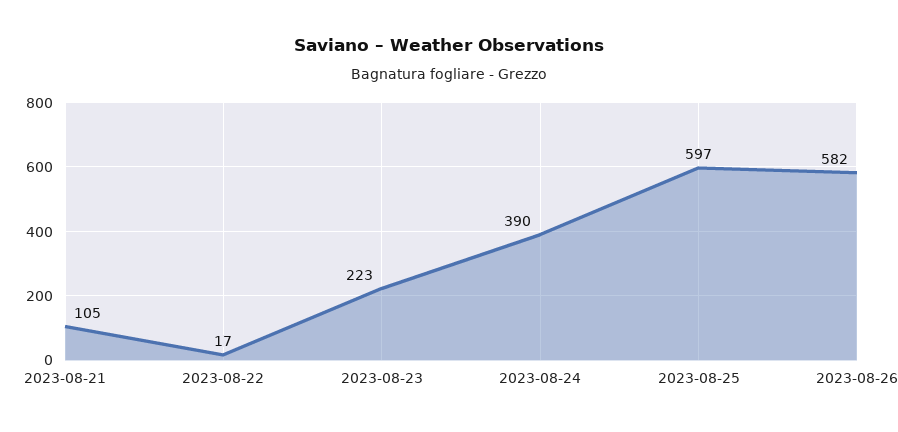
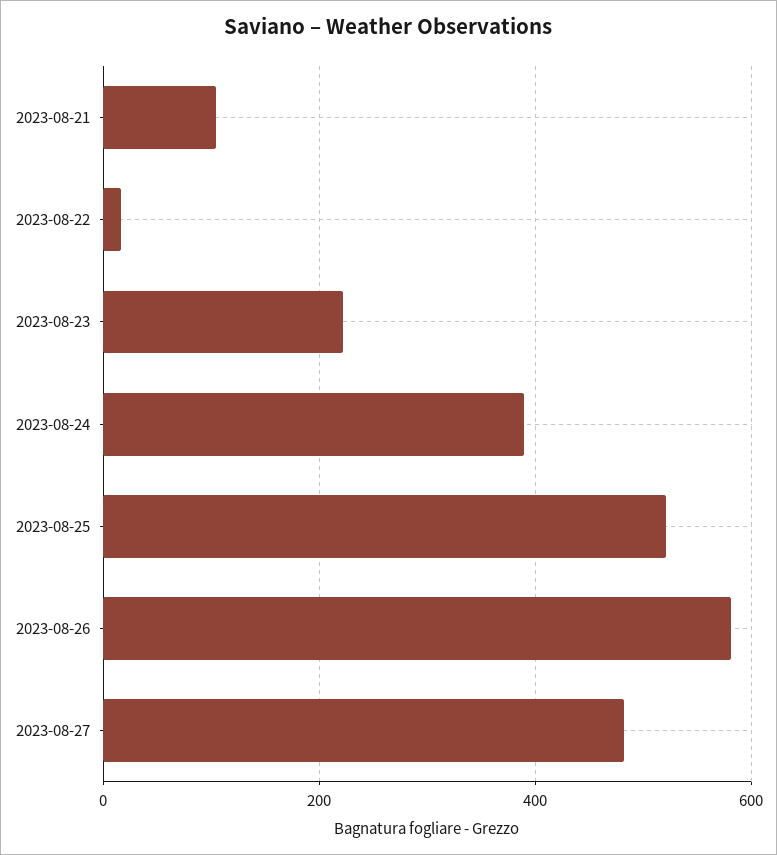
2023-08-25: 597 -> 520
2023-08-27: none -> 480

